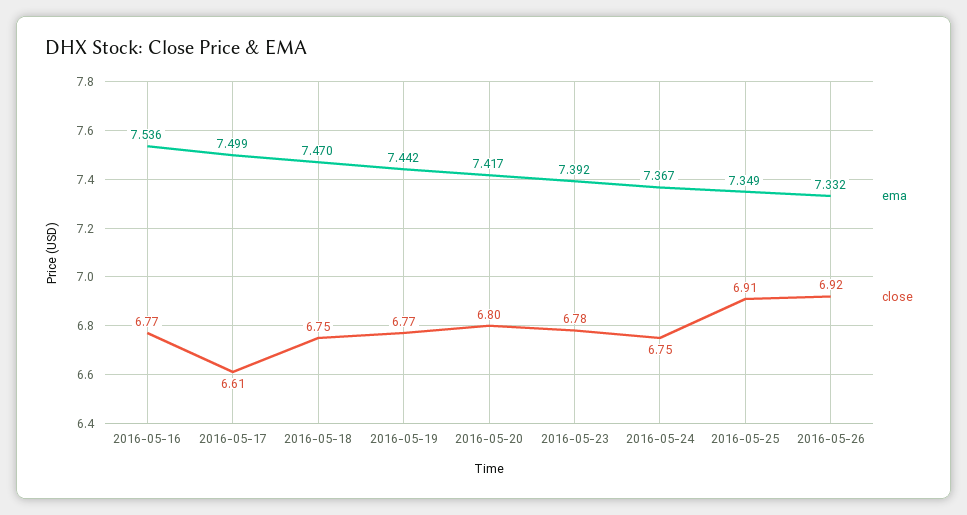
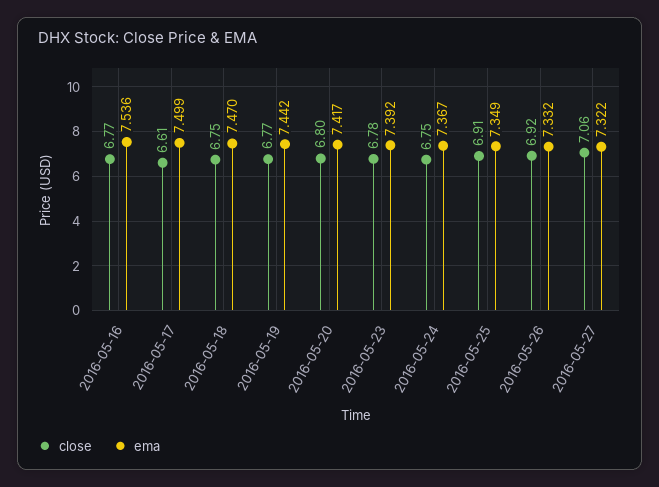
close, 2016-05-27: none -> 7.06
ema, 2016-05-27: none -> 7.322

